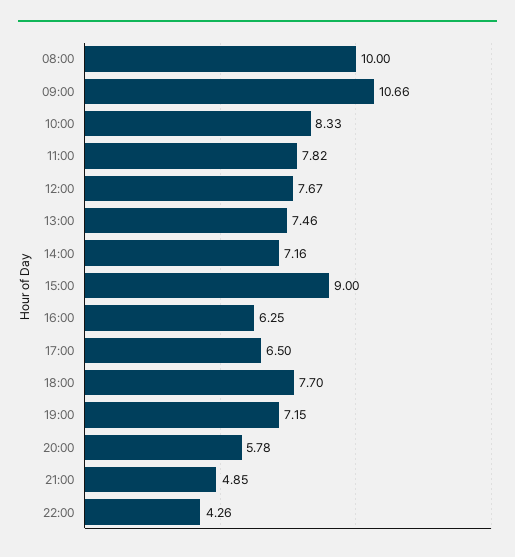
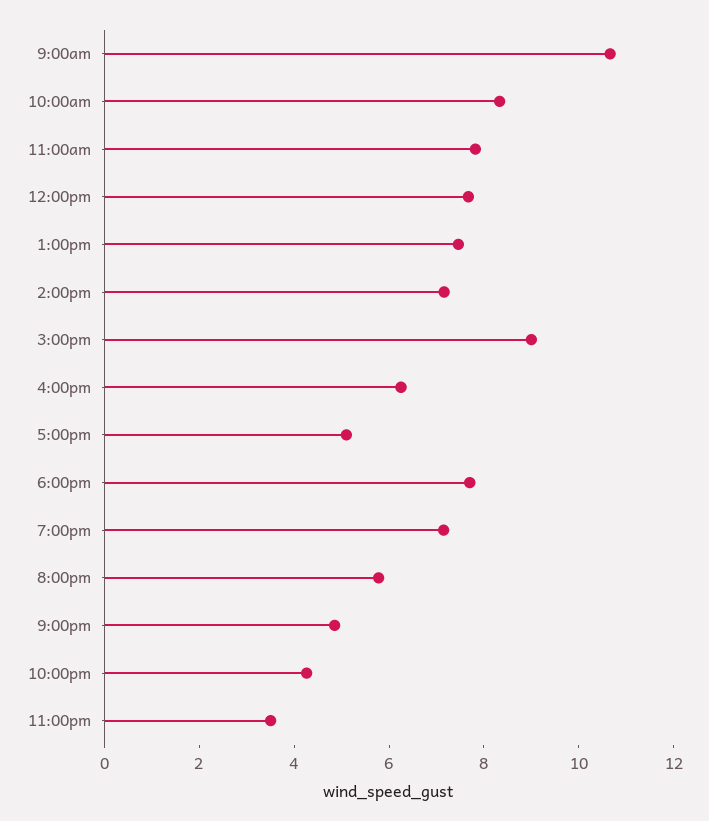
08:00: 10 -> none
17:00: 6.5 -> 5
11:00pm: none -> 3.5

